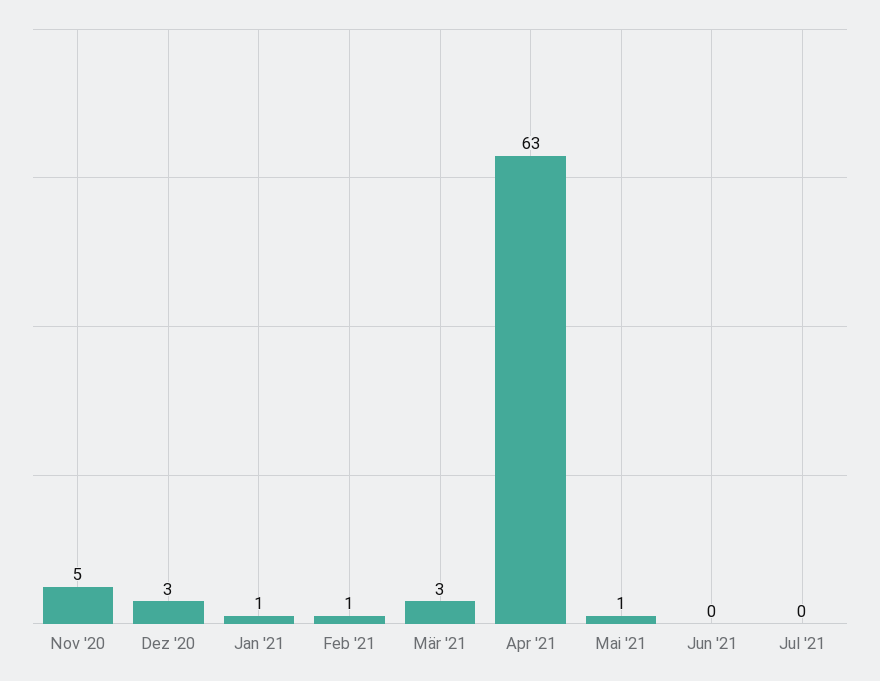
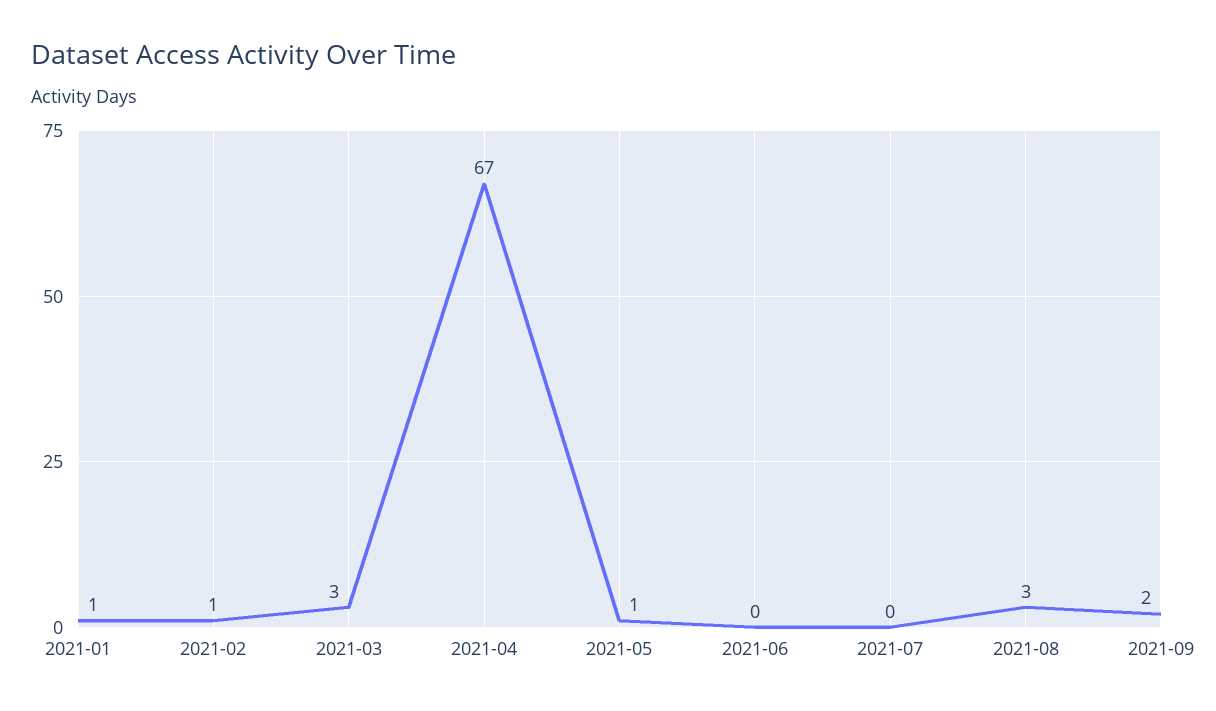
Nov '20: 5 -> none
Dez '20: 3 -> none
Apr '21: 63 -> 67
2021-08: none -> 3
2021-09: none -> 2

